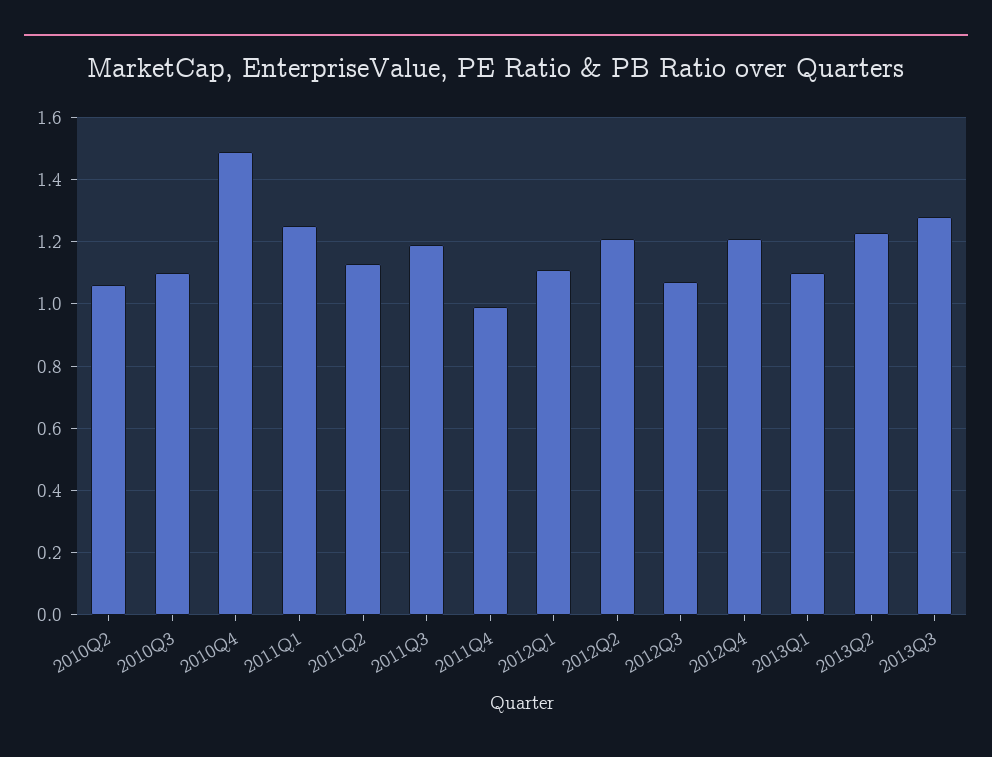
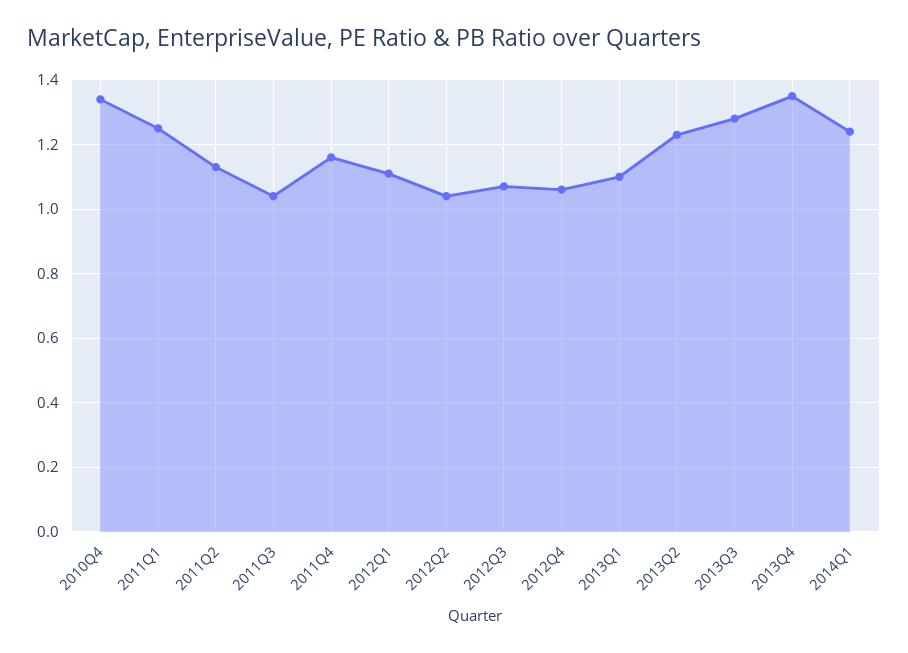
2010Q2: 1.05 -> none
2010Q3: 1.1 -> none
2010Q4: 1.5 -> 1.35
2011Q3: 1.2 -> 1.05
2011Q4: 1 -> 1.15
2012Q2: 1.2 -> 1.05
2012Q4: 1.2 -> 1.05
2013Q4: none -> 1.35
2014Q1: none -> 1.25

